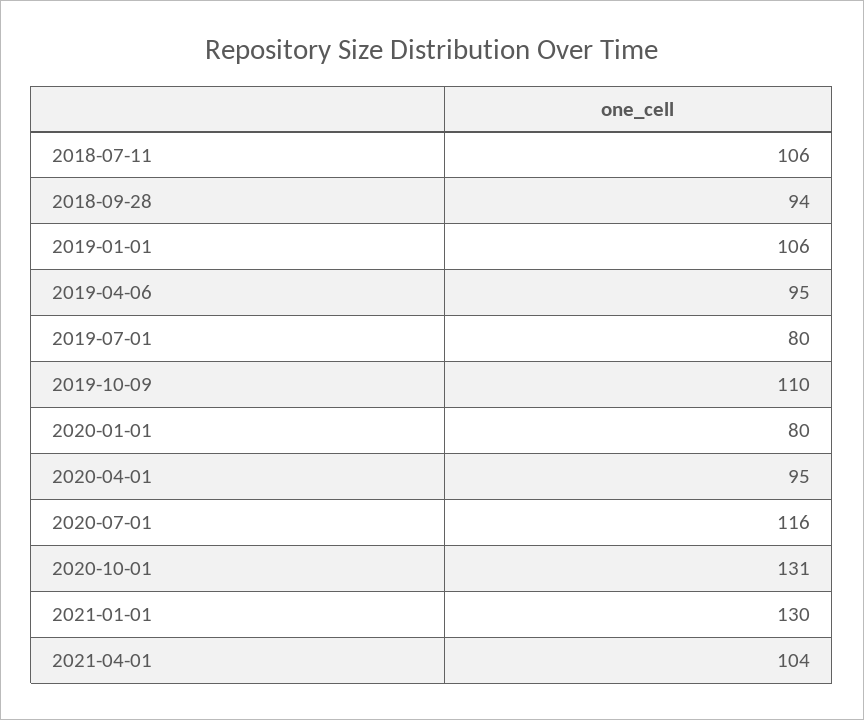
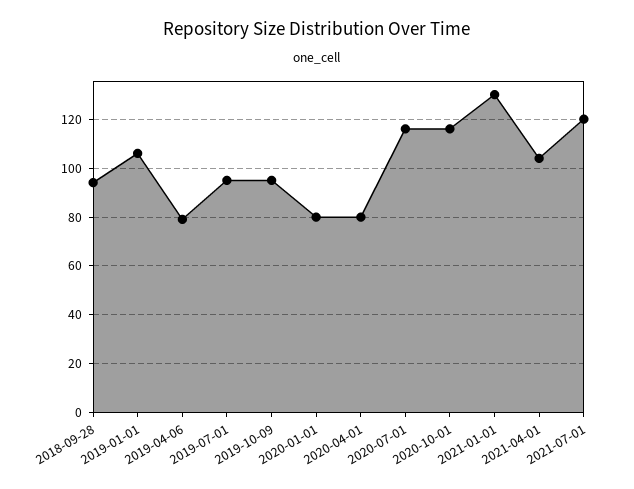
2018-07-11: 106 -> none
2019-04-06: 95 -> 80
2019-07-01: 80 -> 95
2019-10-09: 110 -> 95
2020-04-01: 95 -> 80
2020-10-01: 131 -> 115
2021-07-01: none -> 120

